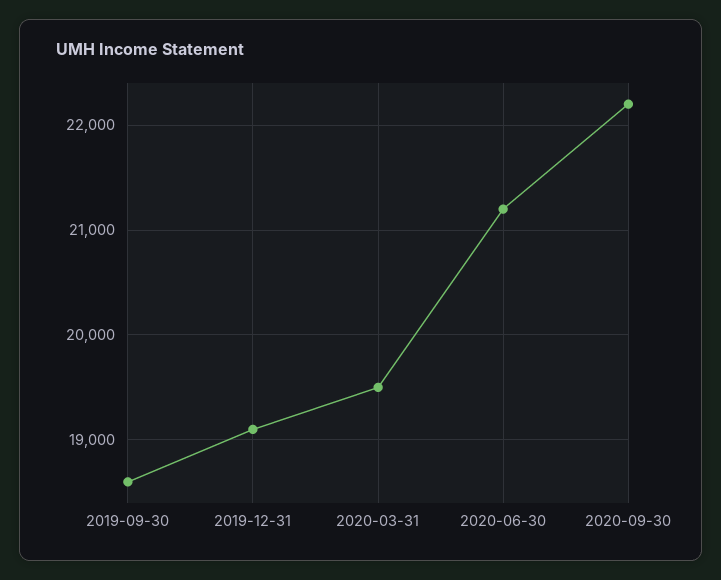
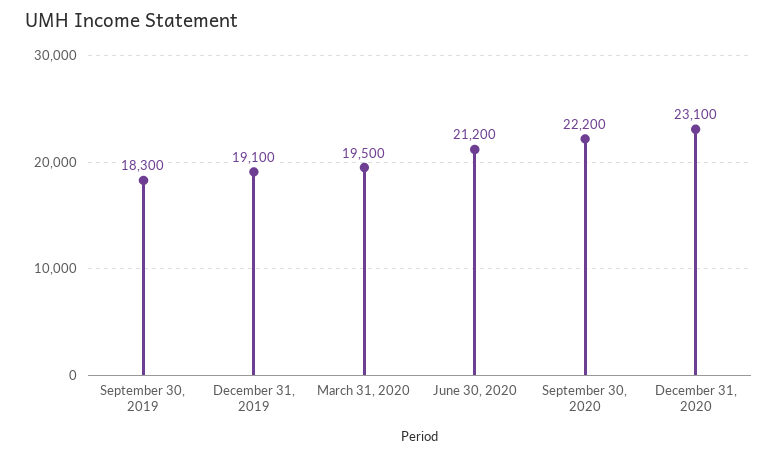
2019-09-30: 18600 -> 18300
December 31, 2020: none -> 23100

